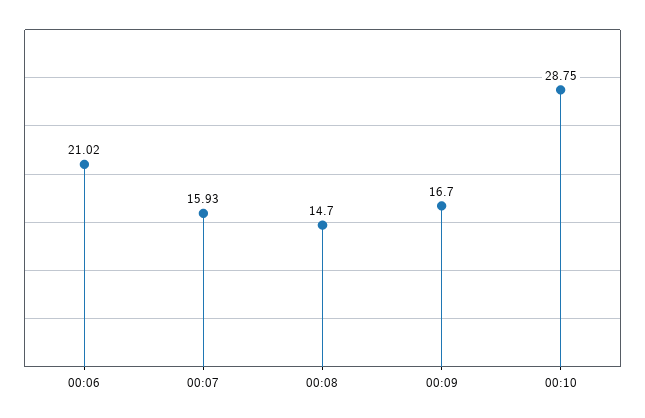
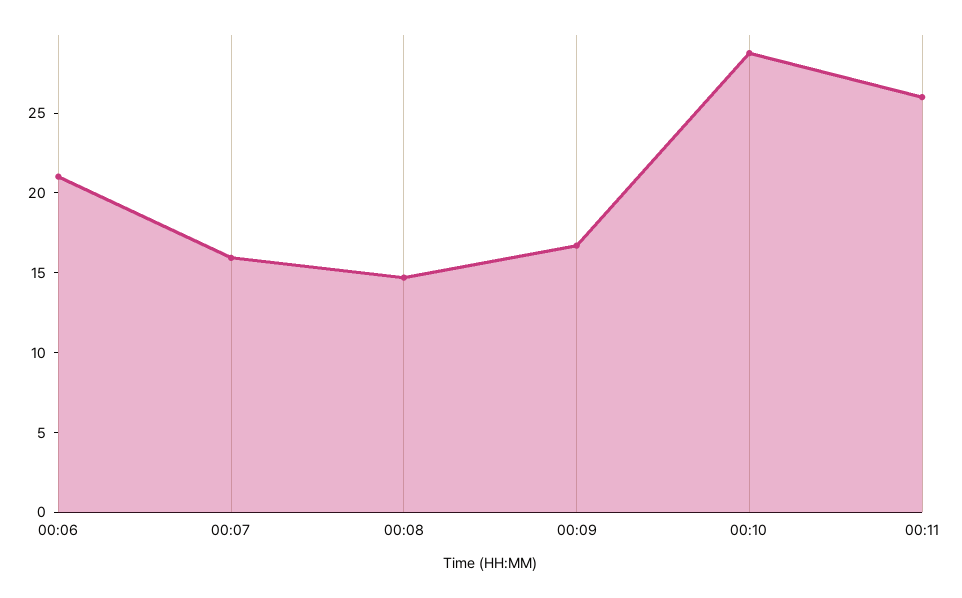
00:11: none -> 26

